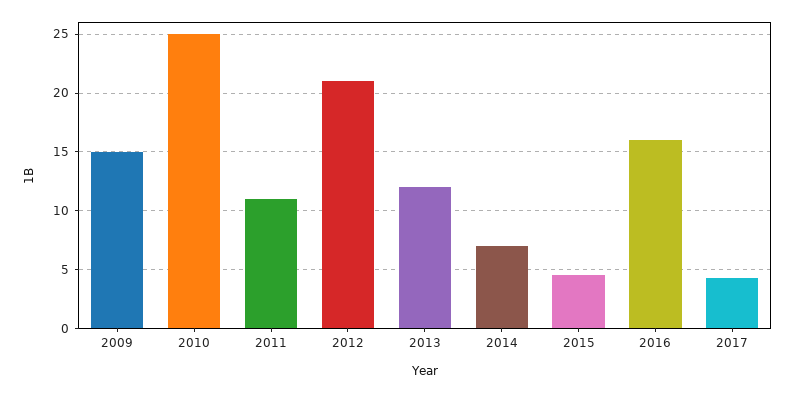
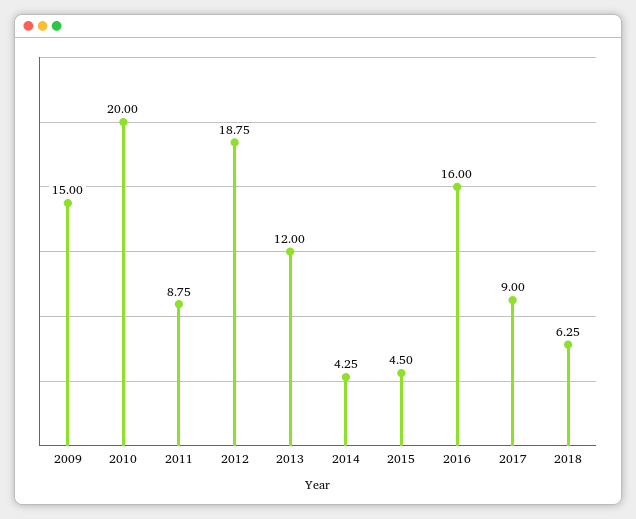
2010: 25 -> 20
2011: 11 -> 8.75
2012: 21 -> 18.75
2014: 7 -> 4.25
2017: 4 -> 9
2018: none -> 6.25

